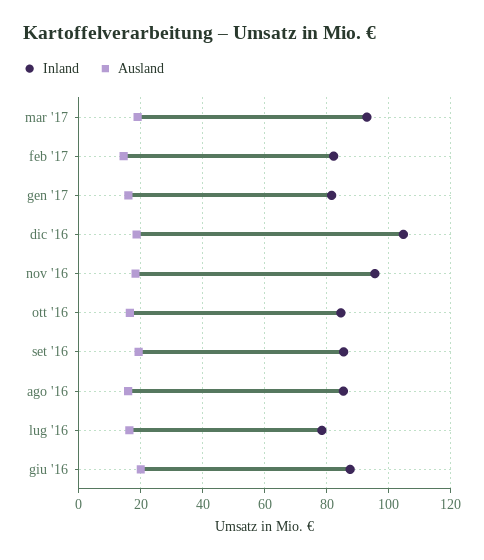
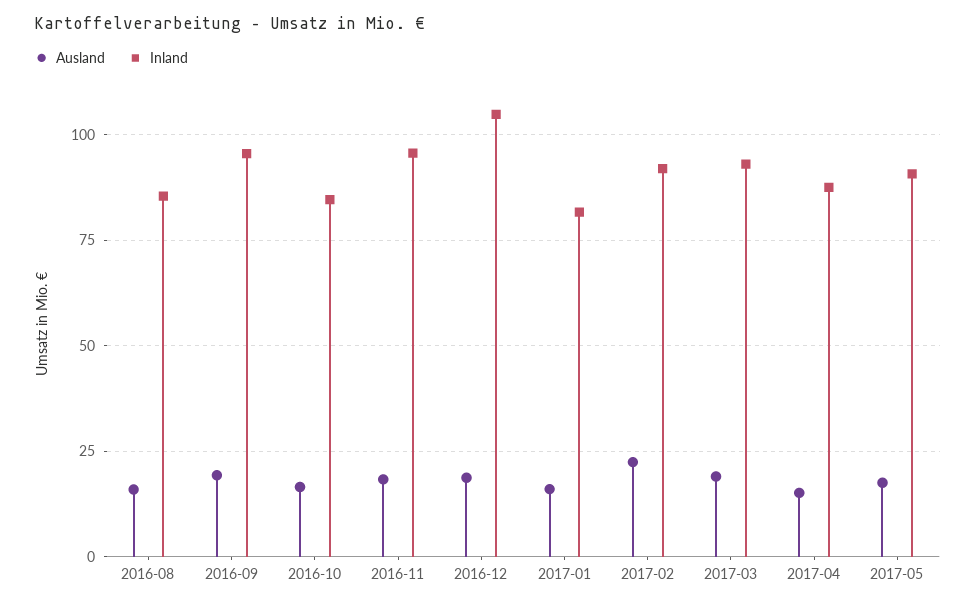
Inland, feb '17: 82 -> 92.5
Ausland, feb '17: 14 -> 22.5
Inland, set '16: 86 -> 95
Inland, lug '16: 78 -> none
Ausland, lug '16: 16 -> none
Inland, giu '16: 88 -> none
Ausland, giu '16: 20 -> none
Ausland, 2017-04: none -> 15
Inland, 2017-04: none -> 87.5
Ausland, 2017-05: none -> 17.5
Inland, 2017-05: none -> 90

